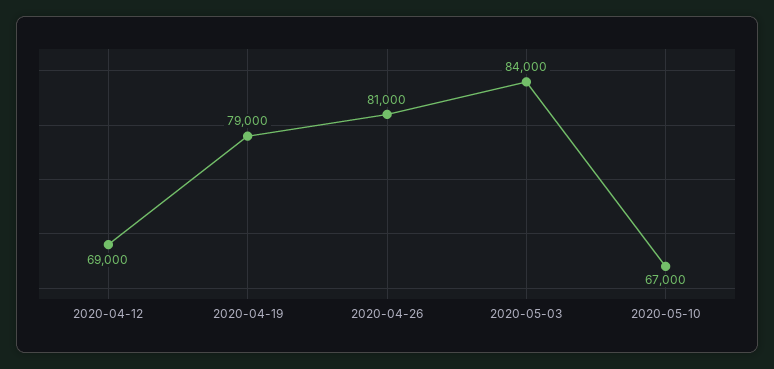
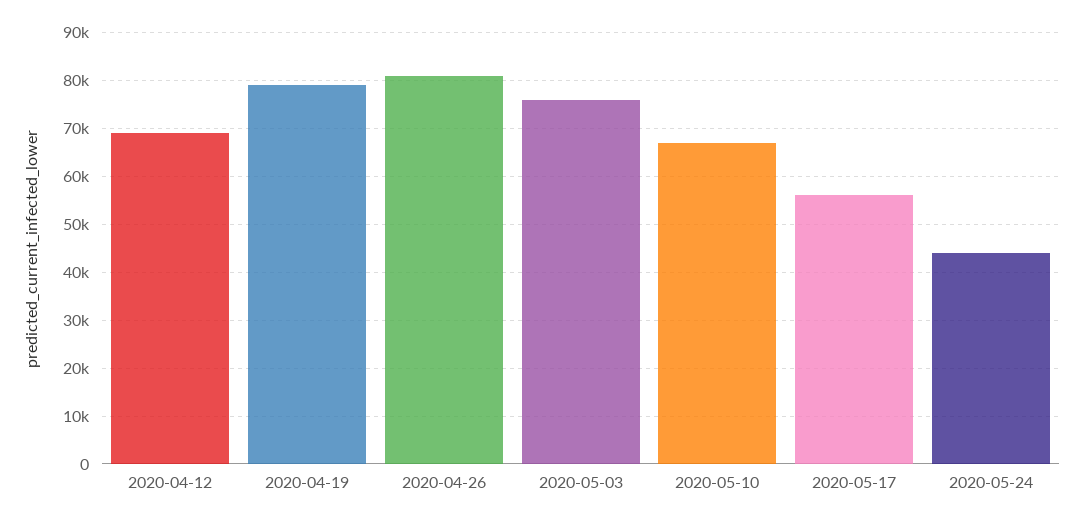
2020-05-03: 84000 -> 76000
2020-05-17: none -> 56000
2020-05-24: none -> 44000

